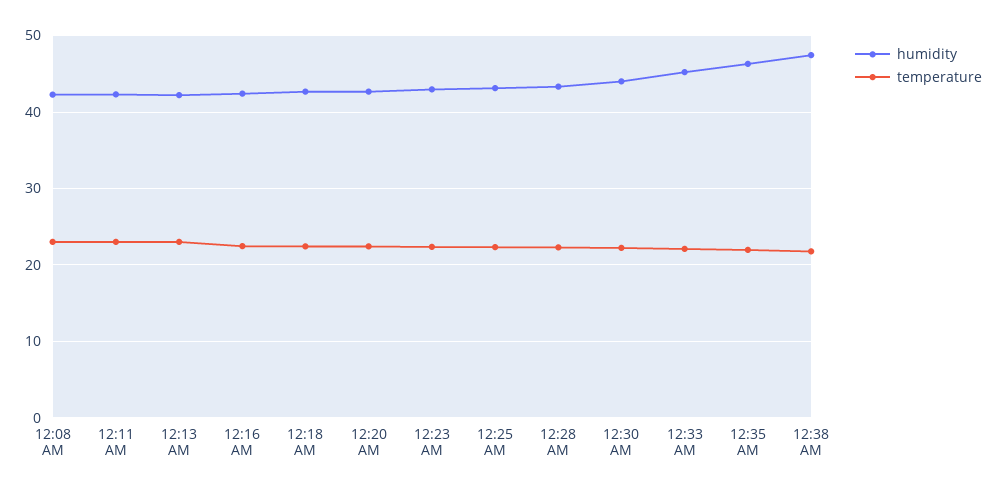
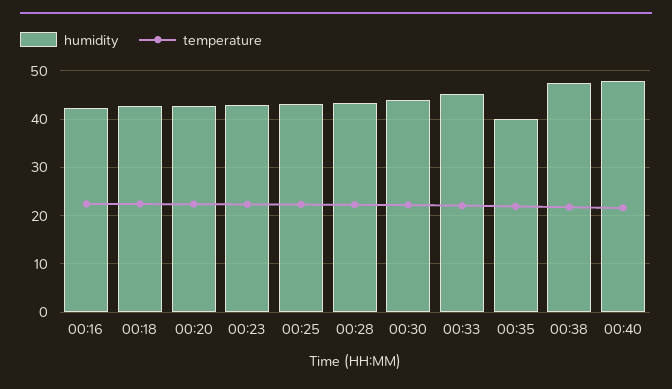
humidity, 12:08 AM: 42 -> none
temperature, 12:08 AM: 23 -> none
humidity, 12:11 AM: 42 -> none
temperature, 12:11 AM: 23 -> none
humidity, 12:13 AM: 42 -> none
temperature, 12:13 AM: 23 -> none
humidity, 12:35 AM: 46 -> 40
humidity, 00:40: none -> 48
temperature, 00:40: none -> 22

